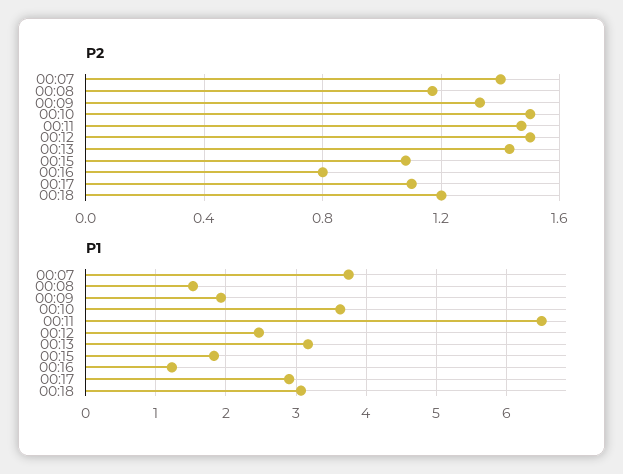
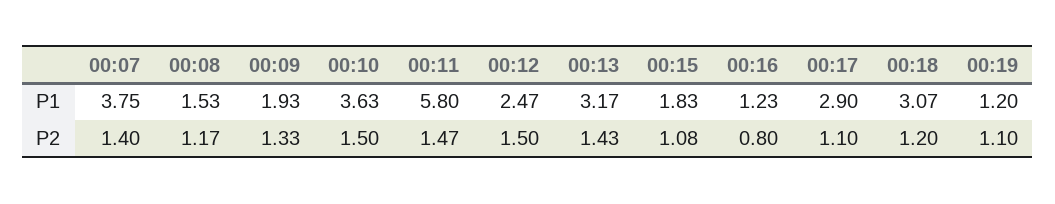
P1, 00:11: 6.5 -> 5.8
P1, 00:19: none -> 1.2
P2, 00:19: none -> 1.1

